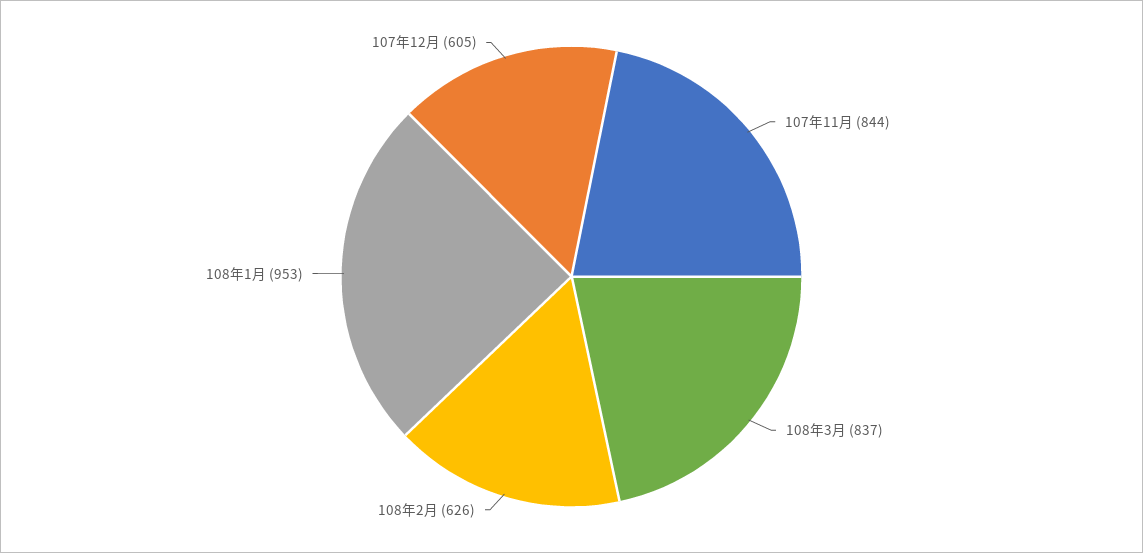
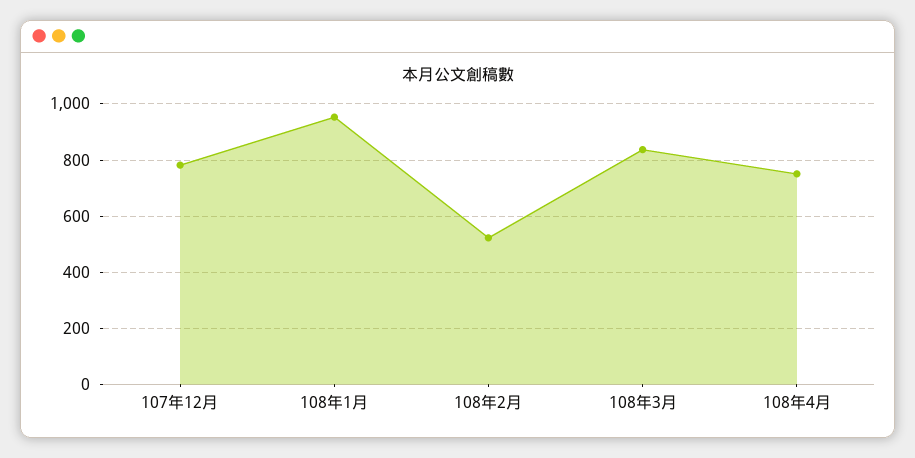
107年11月: 844 -> none
108年2月: 626 -> 525
107年12月: 605 -> 775
108年4月: none -> 750

